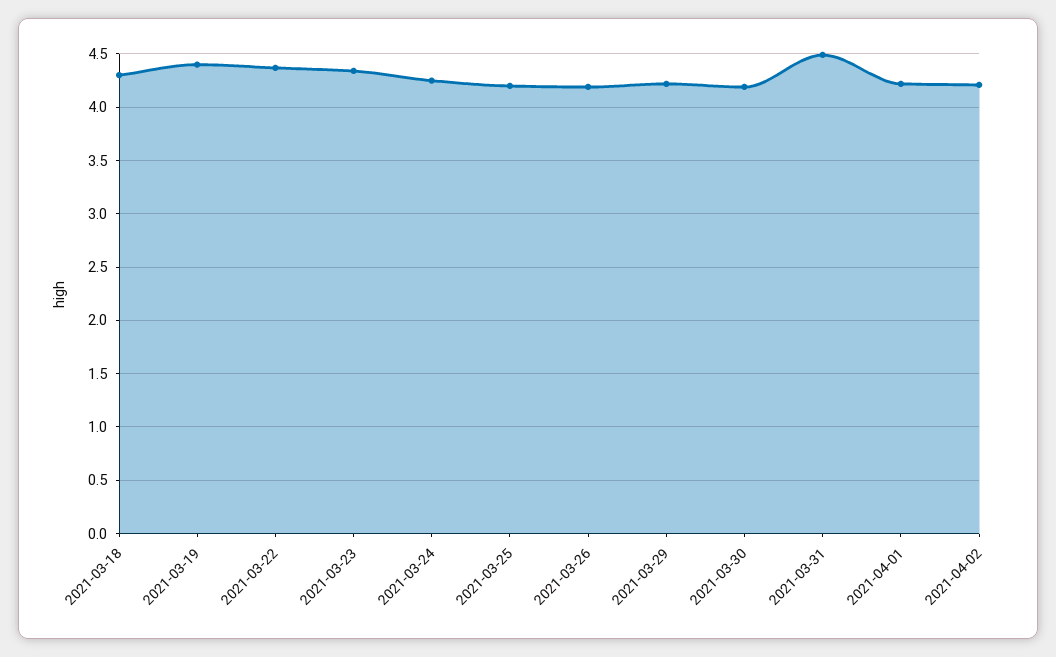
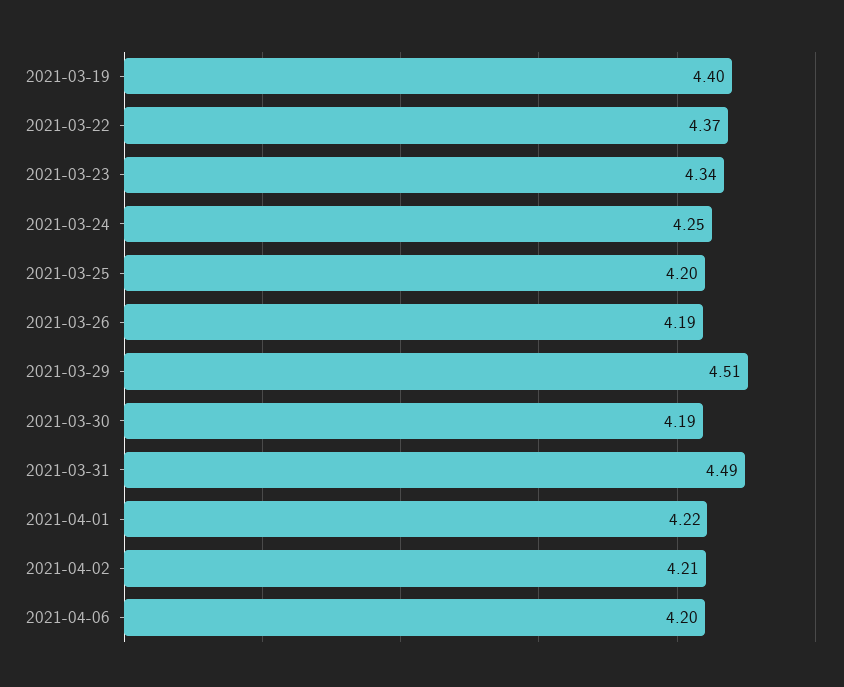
2021-03-18: 4.3 -> none
2021-03-29: 4.2 -> 4.51
2021-04-06: none -> 4.2

